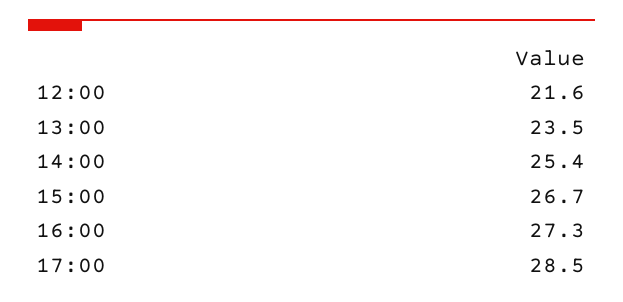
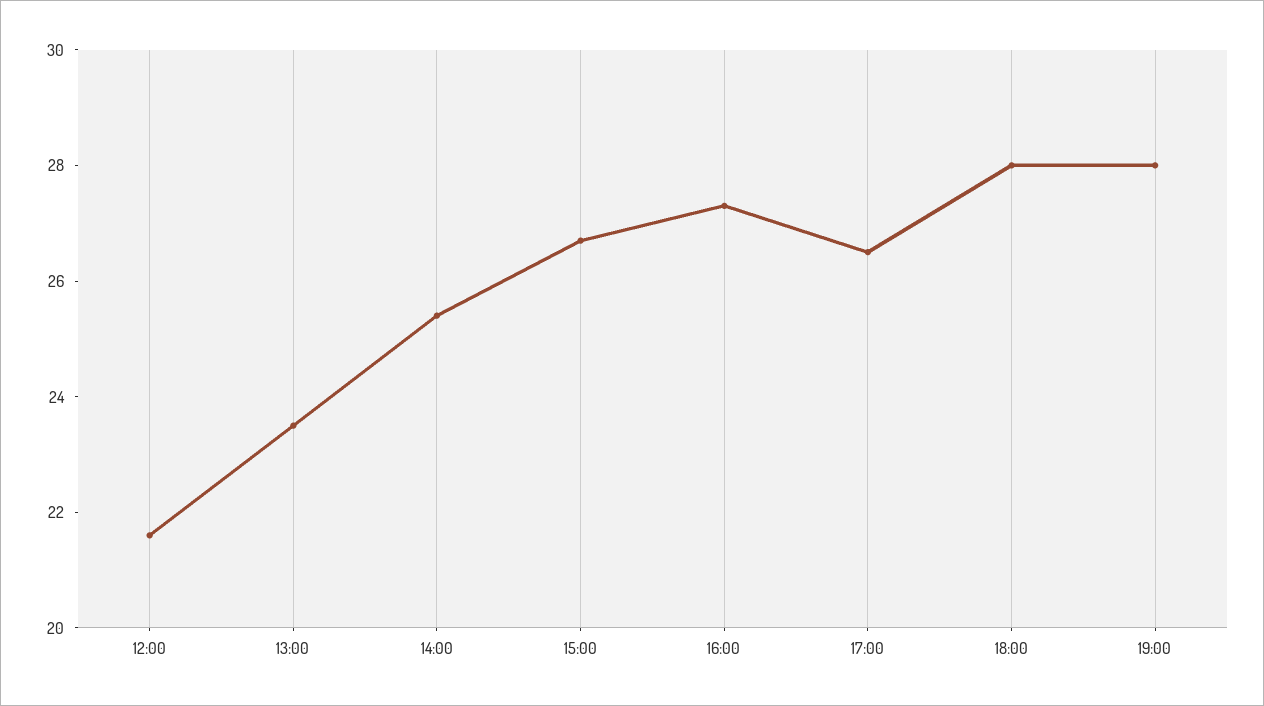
17:00: 28.5 -> 26.5
18:00: none -> 28
19:00: none -> 28

